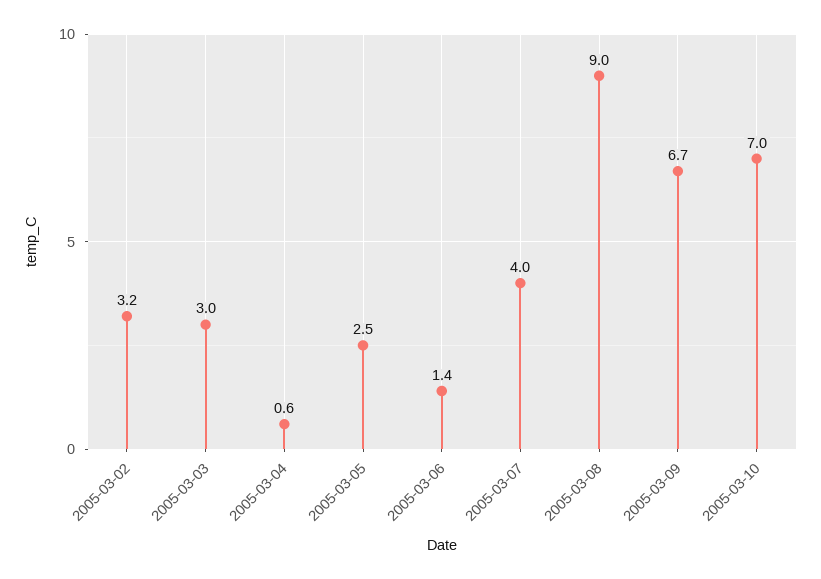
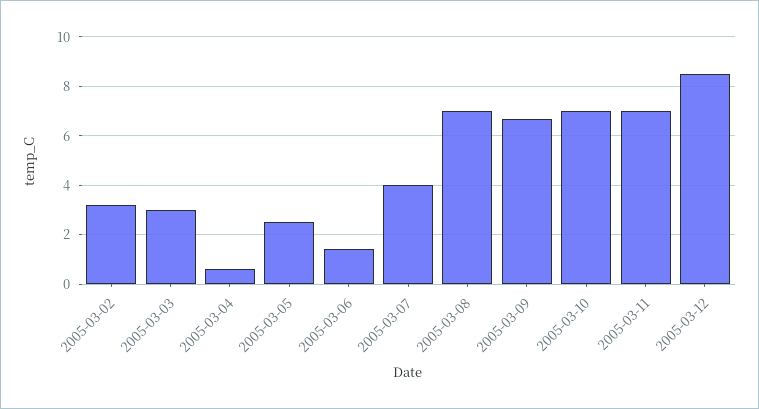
2005-03-08: 9 -> 7
2005-03-11: none -> 7
2005-03-12: none -> 8.5

